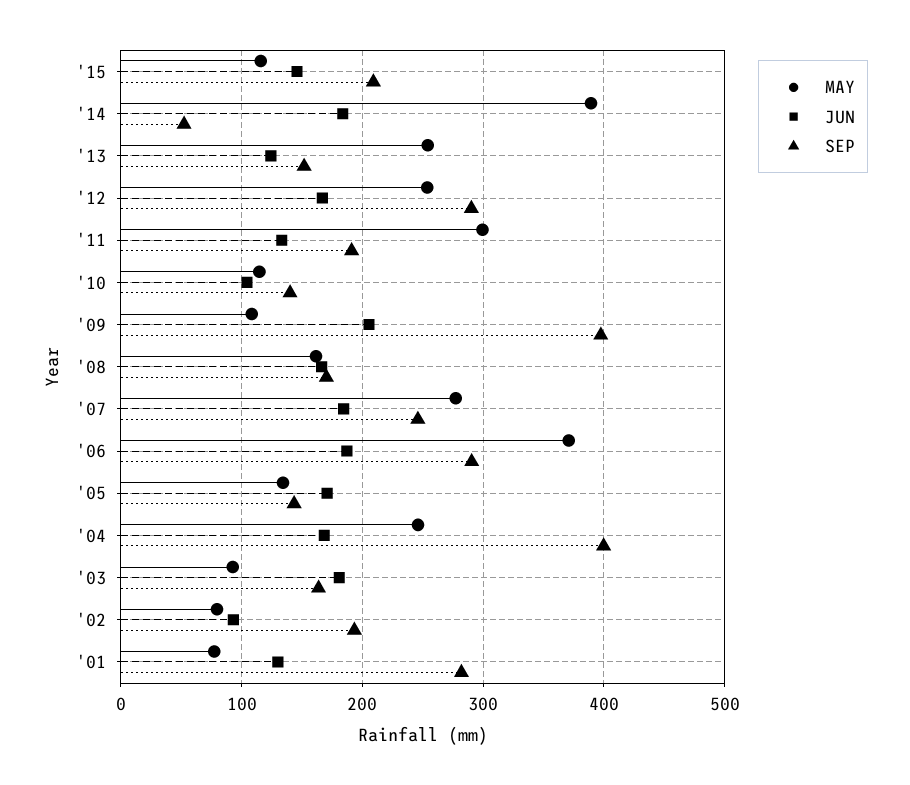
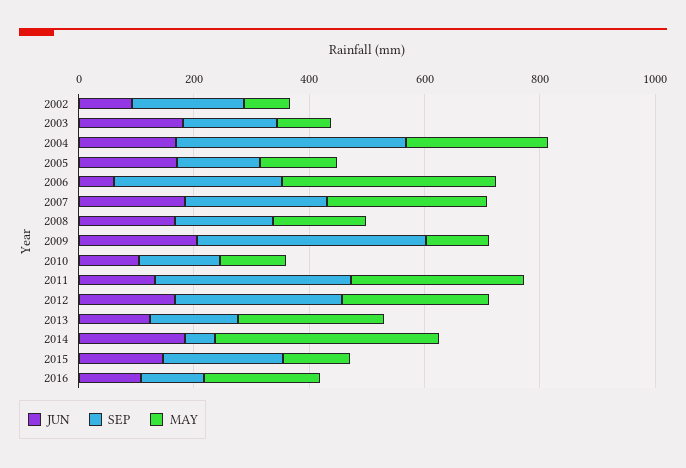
SEP, '11: 190 -> 350
JUN, '06: 190 -> 50
MAY, '01: 80 -> none
JUN, '01: 130 -> none
SEP, '01: 280 -> none
JUN, 2016: none -> 100
SEP, 2016: none -> 100
MAY, 2016: none -> 200

